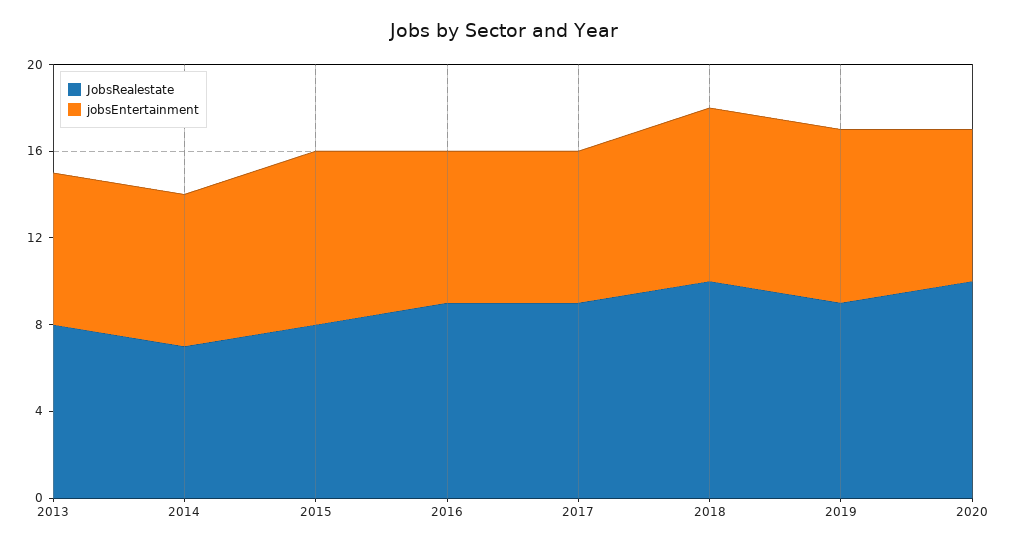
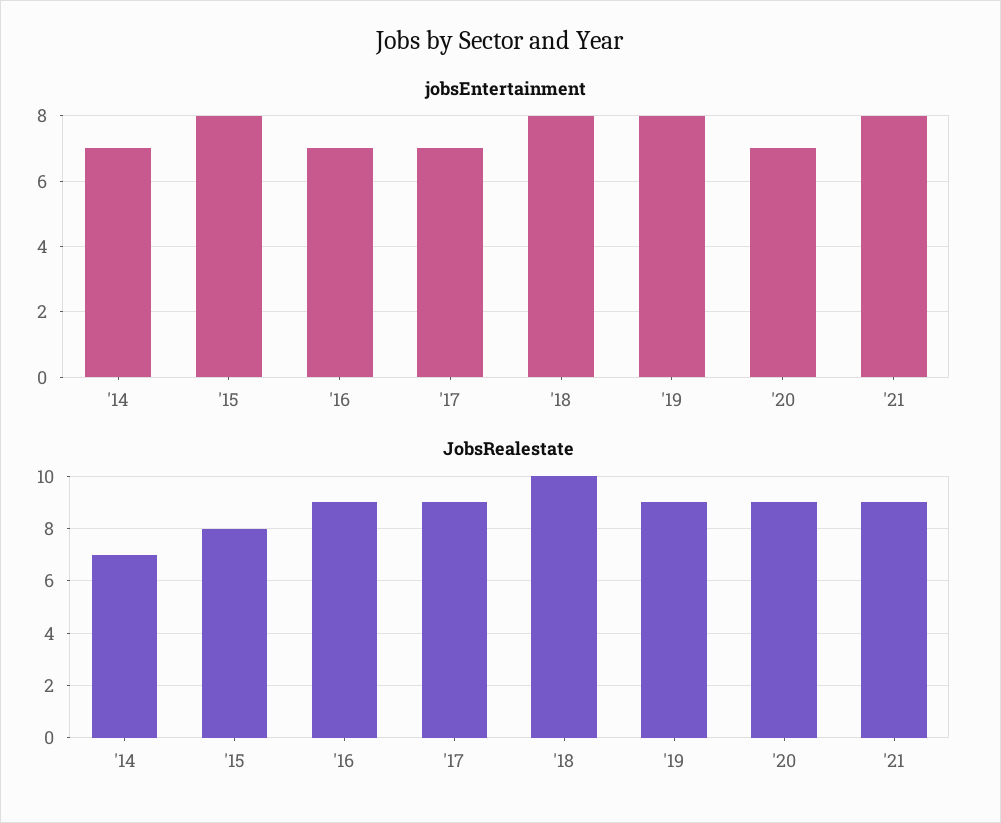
JobsRealestate, 2013: 8 -> none
jobsEntertainment, 2013: 7 -> none
JobsRealestate, 2020: 10 -> 9
jobsEntertainment, '21: none -> 8
JobsRealestate, '21: none -> 9

